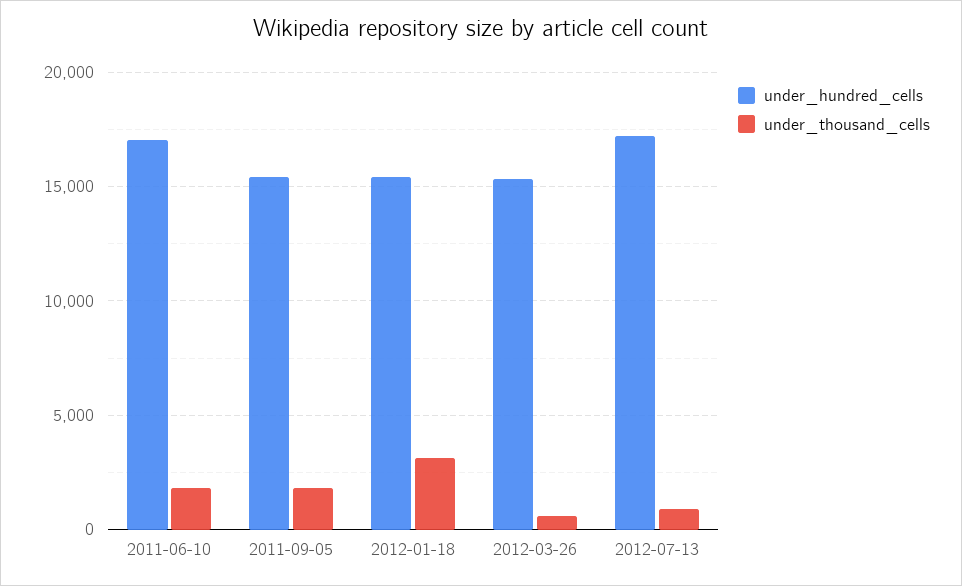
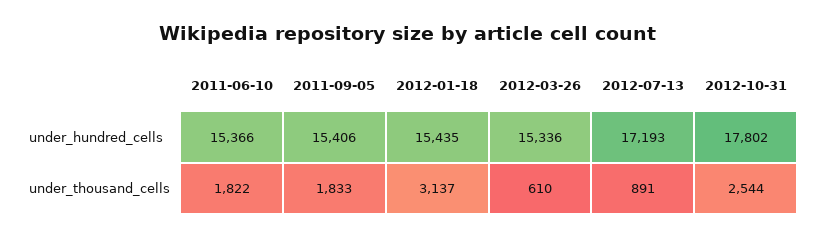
under_hundred_cells, 2011-06-10: 17000 -> 15366
under_hundred_cells, 2012-10-31: none -> 17802
under_thousand_cells, 2012-10-31: none -> 2544

